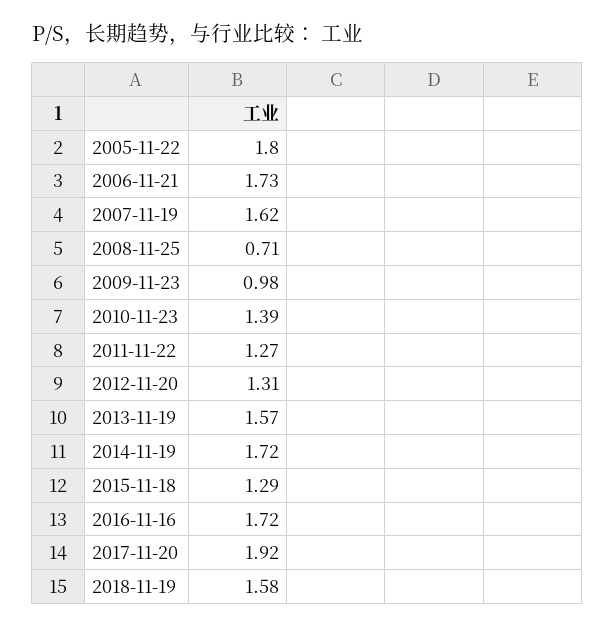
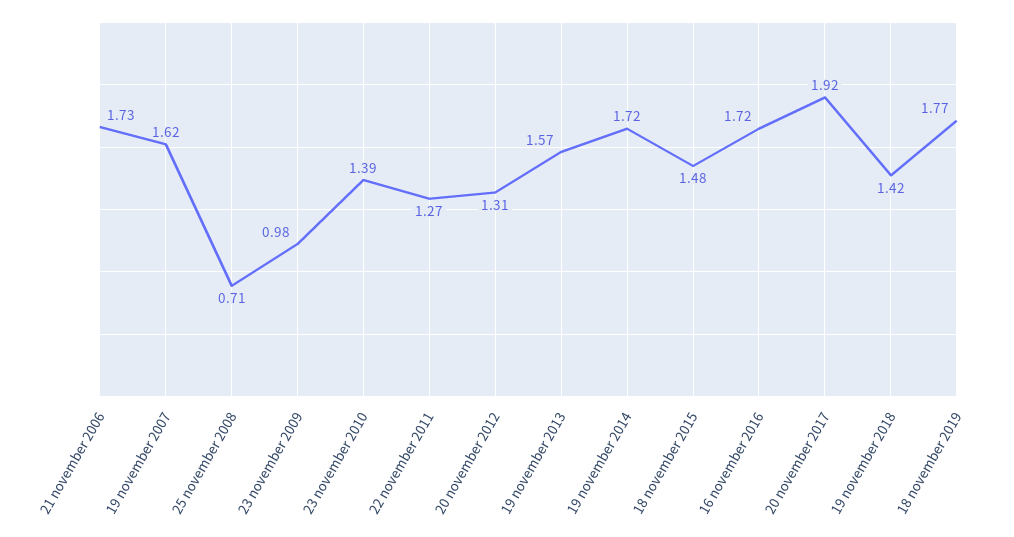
2005-11-22: 1.8 -> none
2015-11-18: 1.29 -> 1.48
2018-11-19: 1.58 -> 1.42
18 november 2019: none -> 1.77

